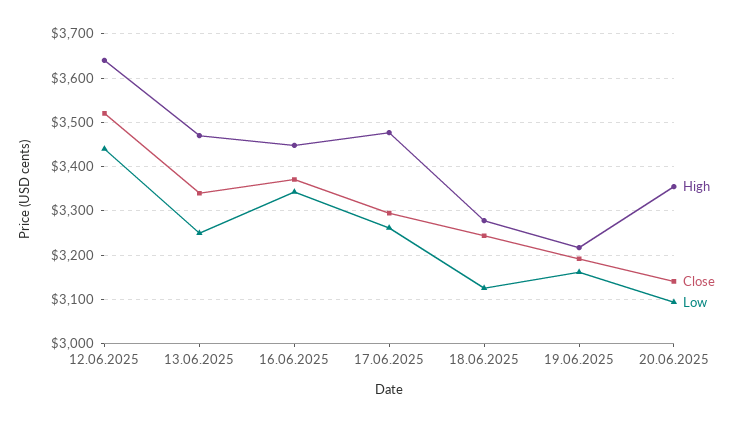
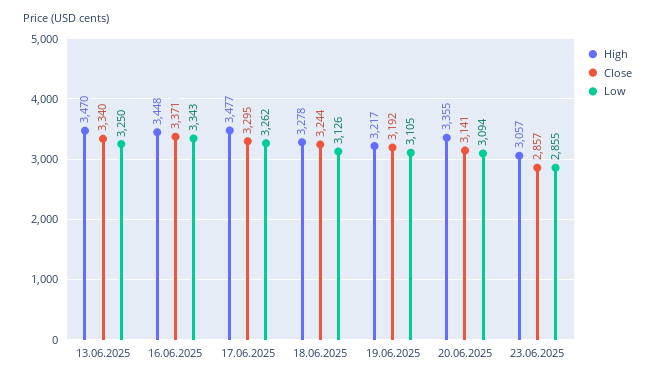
High, 12.06.2025: 3640 -> none
Close, 12.06.2025: 3520 -> none
Low, 12.06.2025: 3440 -> none
Low, 19.06.2025: 3160 -> 3105
High, 23.06.2025: none -> 3057
Close, 23.06.2025: none -> 2857
Low, 23.06.2025: none -> 2855

